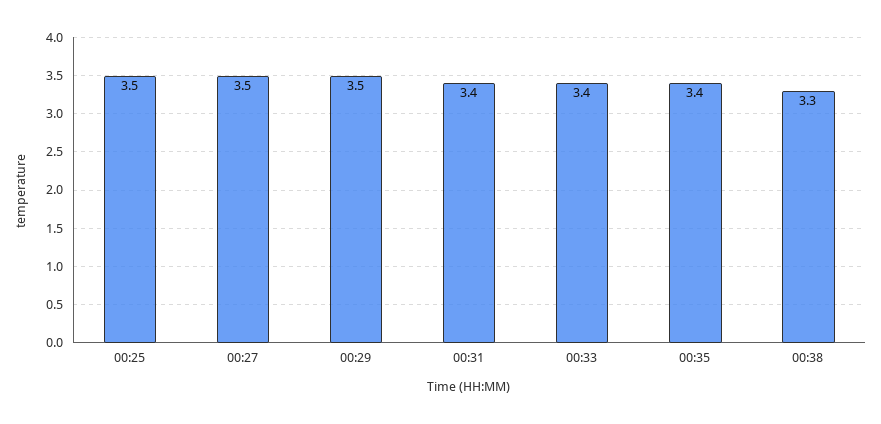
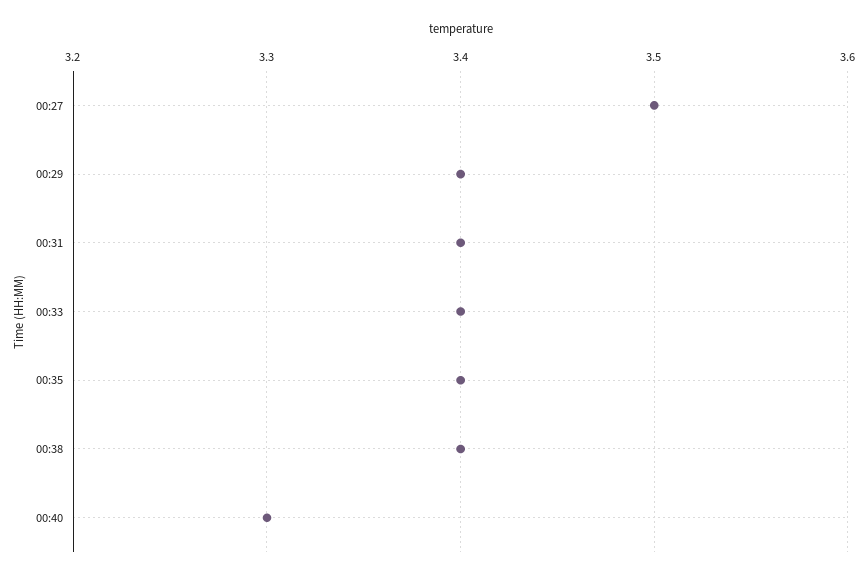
00:25: 3.5 -> none
00:29: 3.5 -> 3.4
00:38: 3.3 -> 3.4
00:40: none -> 3.3

